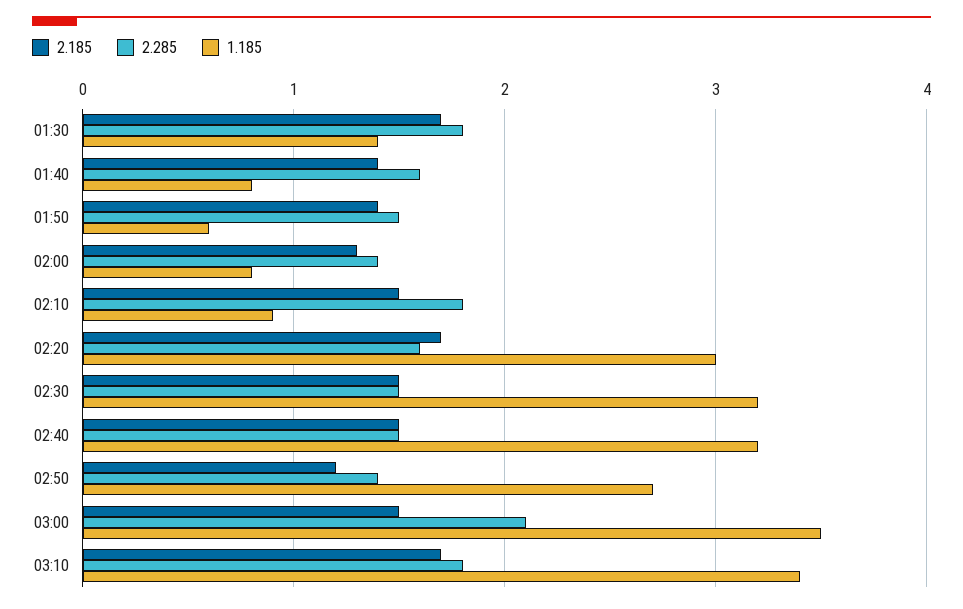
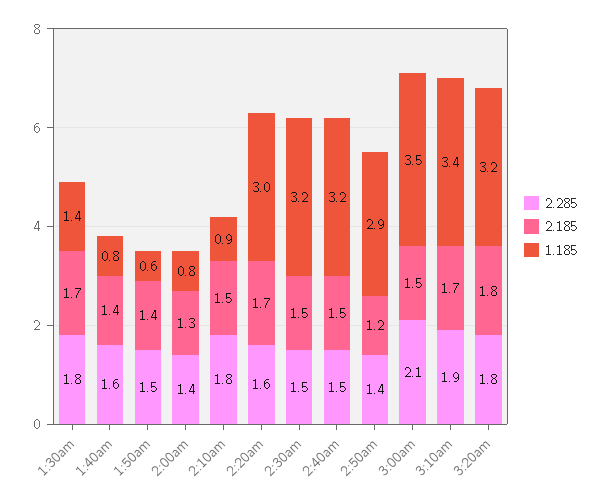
1.185, 02:50: 2.7 -> 2.9
2.285, 03:10: 1.8 -> 1.9
2.285, 3:20am: none -> 1.8
2.185, 3:20am: none -> 1.8
1.185, 3:20am: none -> 3.2

